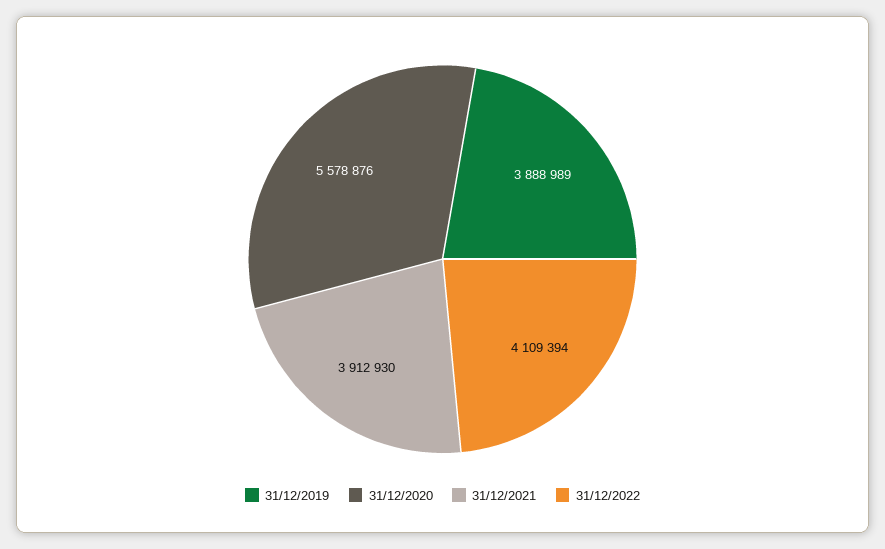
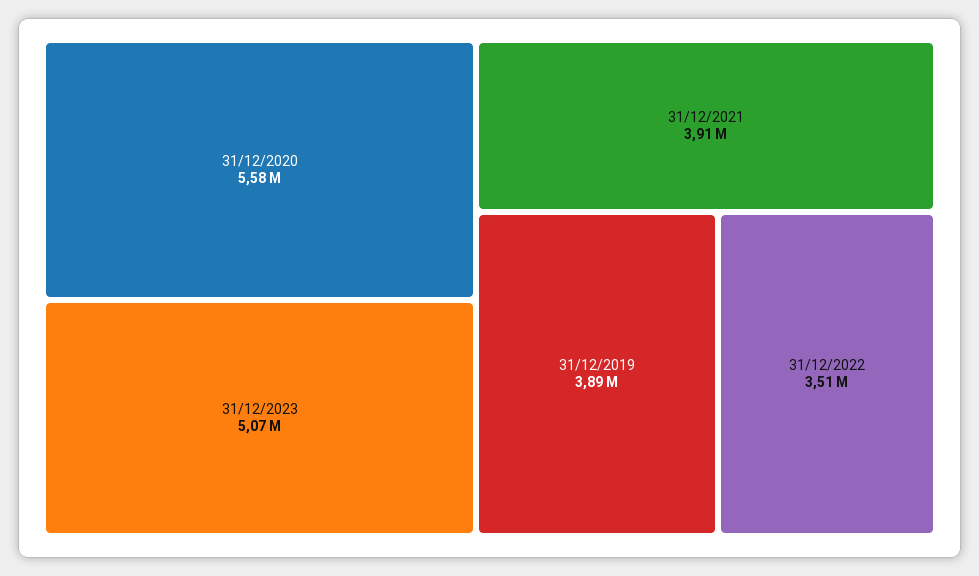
31/12/2022: 4109394 -> 3510000
31/12/2023: none -> 5070000

